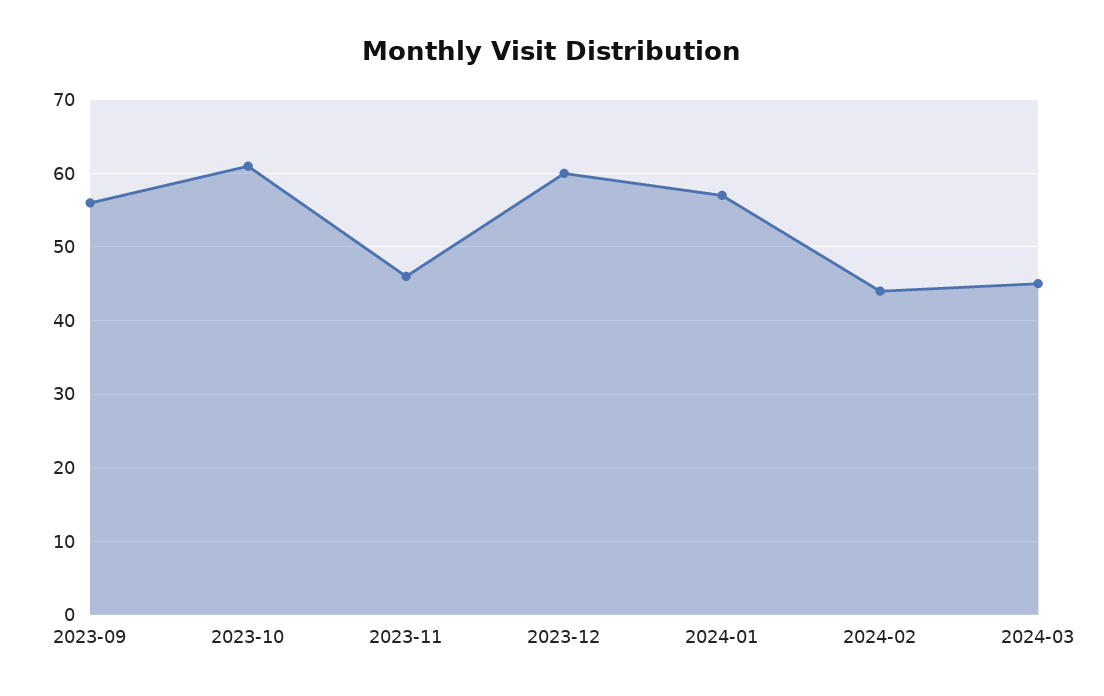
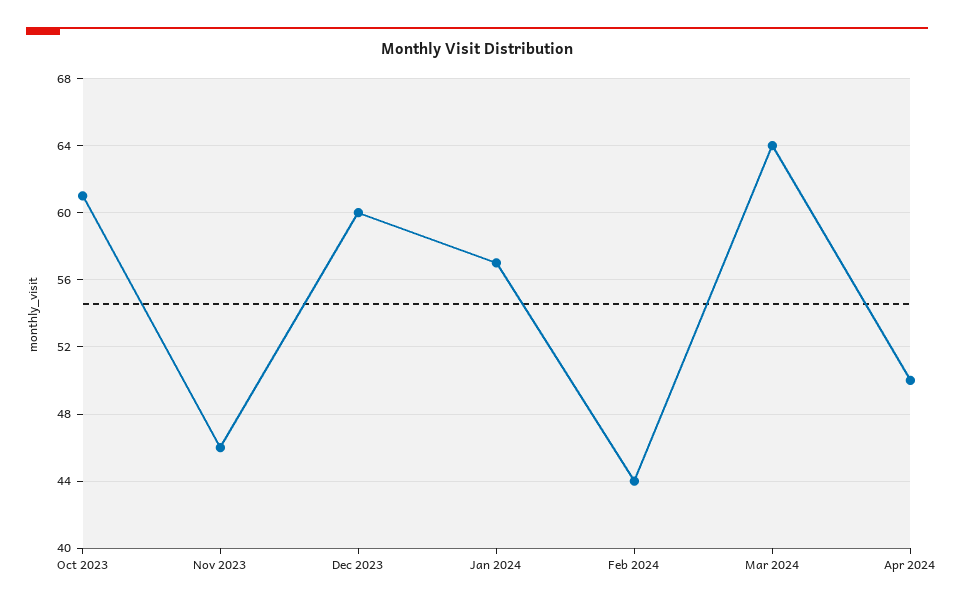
2023-09: 56 -> none
2024-03: 45 -> 64
Apr 2024: none -> 50

